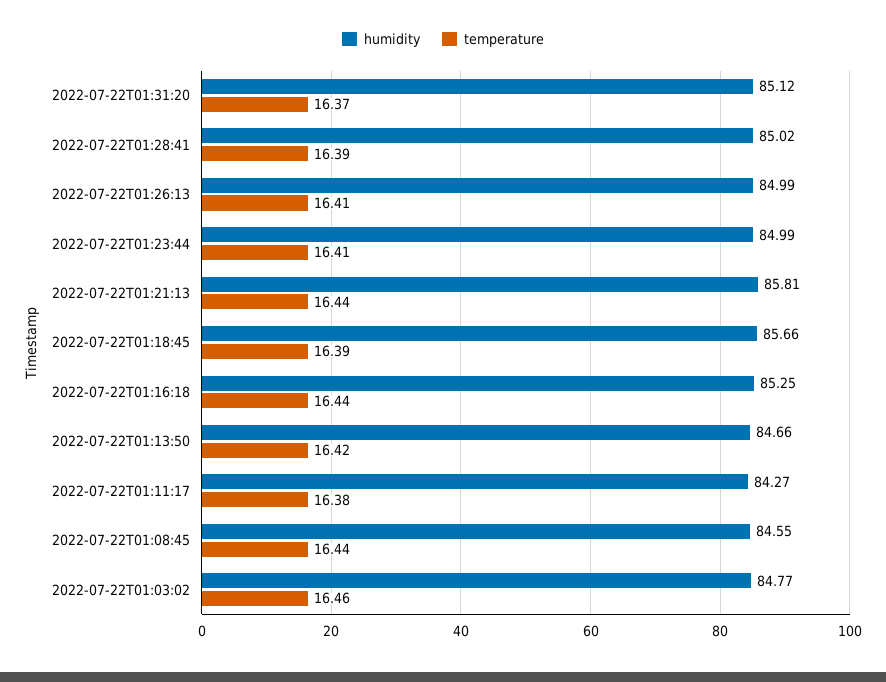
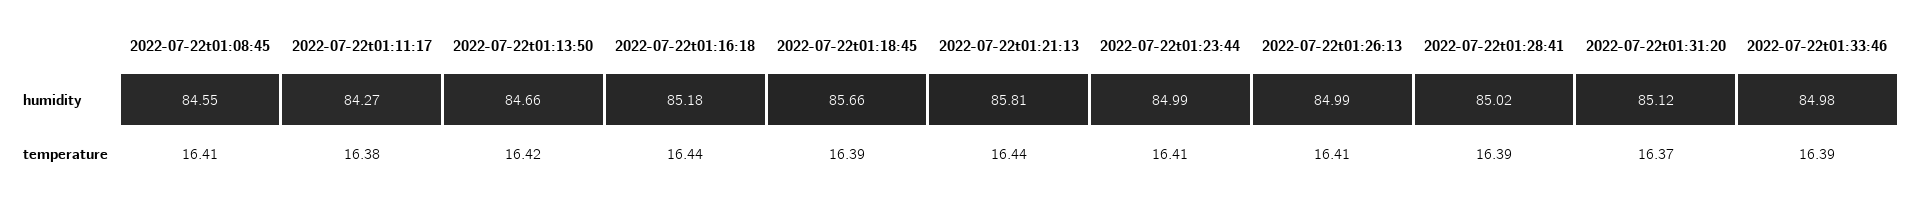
humidity, 2022-07-22T01:16:18: 85.25 -> 85.18
temperature, 2022-07-22T01:08:45: 16.44 -> 16.41
humidity, 2022-07-22T01:03:02: 84.77 -> none
temperature, 2022-07-22T01:03:02: 16.46 -> none
humidity, 2022-07-22t01:33:46: none -> 84.98
temperature, 2022-07-22t01:33:46: none -> 16.39

